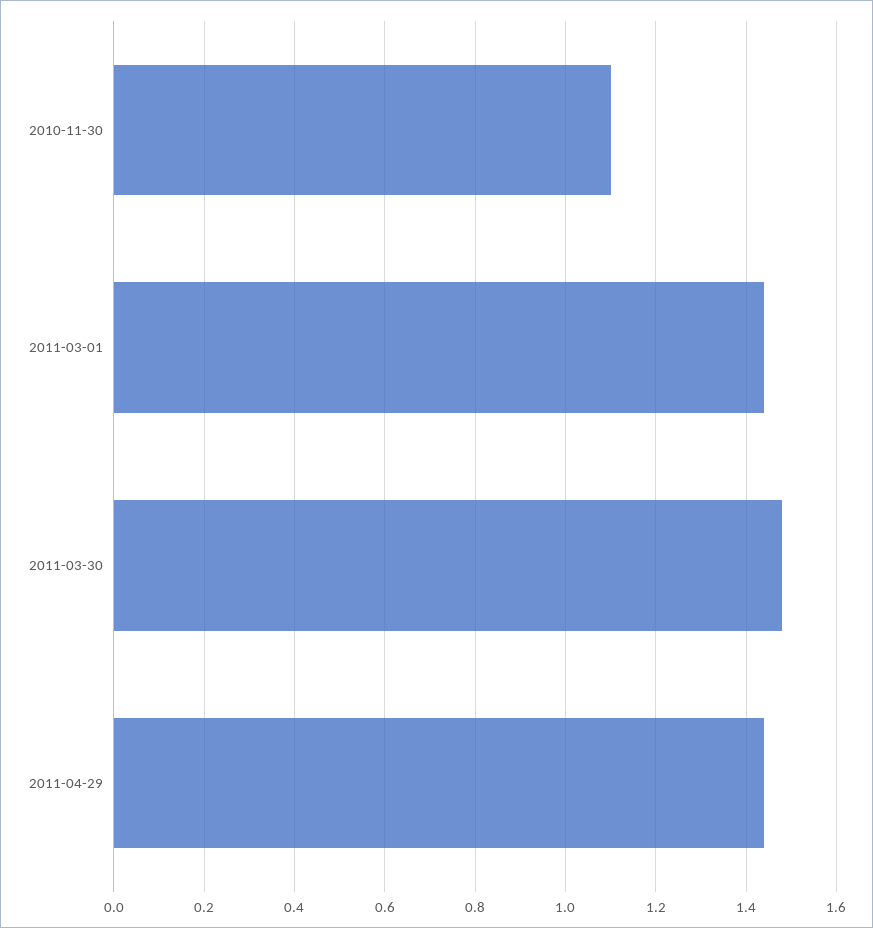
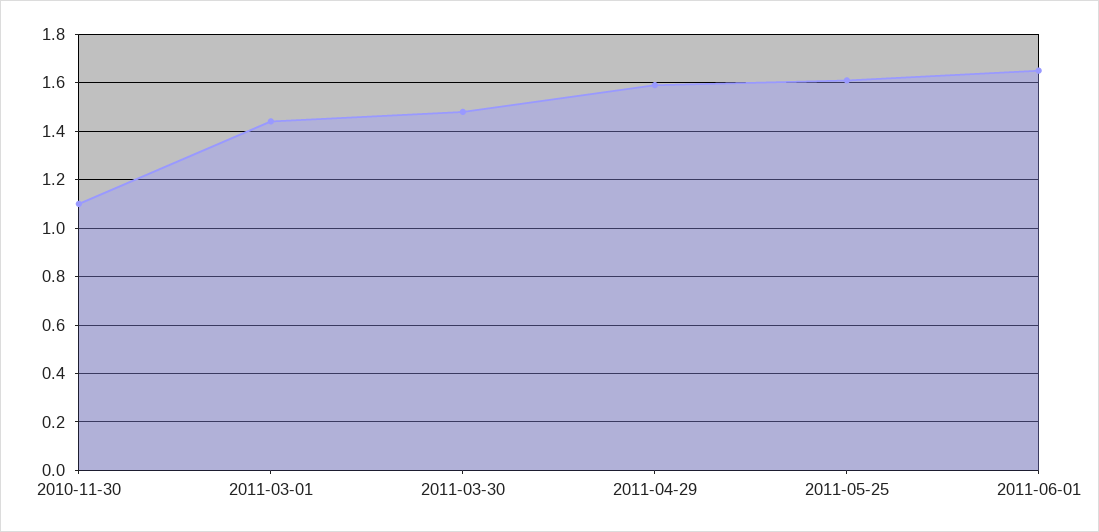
2011-04-29: 1.45 -> 1.6
2011-05-25: none -> 1.6
2011-06-01: none -> 1.65

